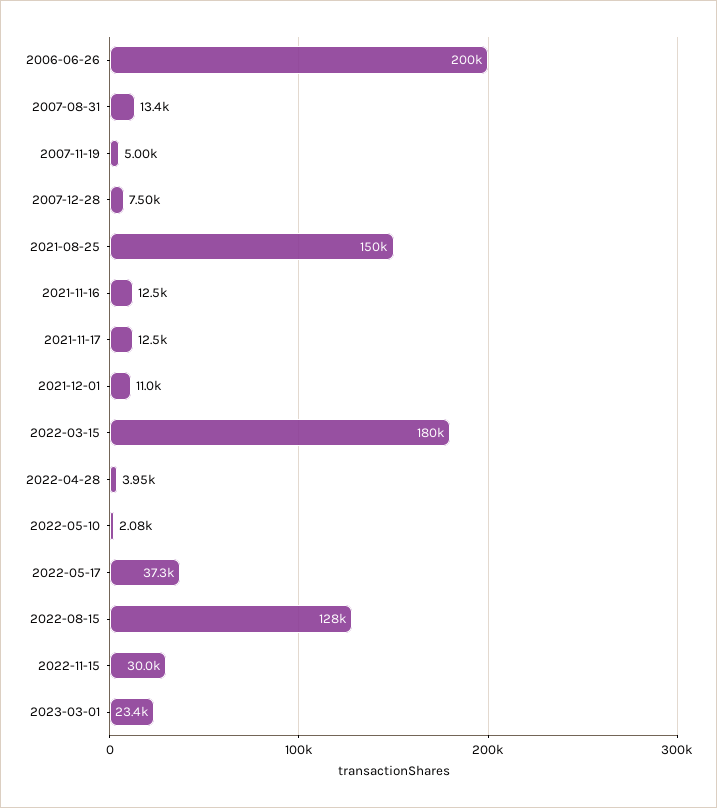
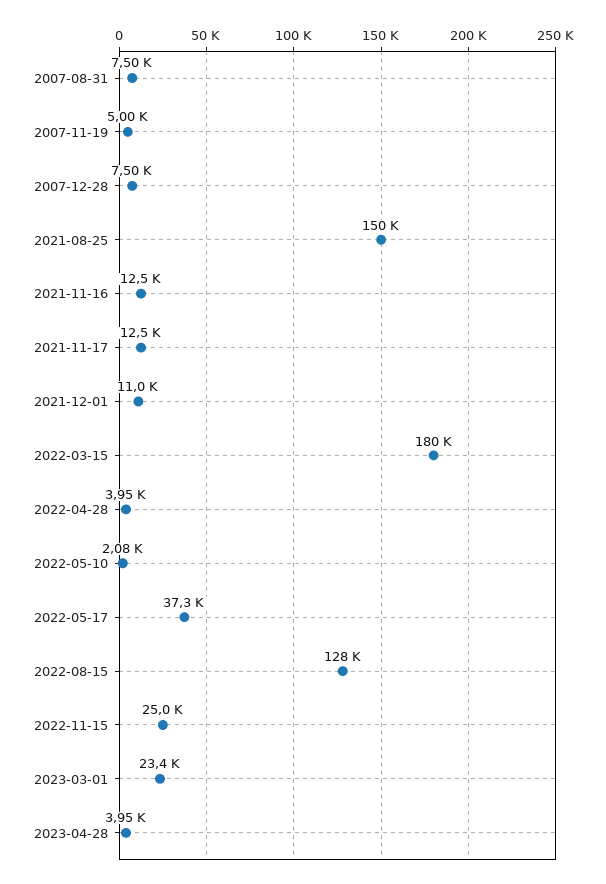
2006-06-26: 200000 -> none
2007-08-31: 13400 -> 7500
2022-11-15: 30000 -> 25000
2023-04-28: none -> 3950

